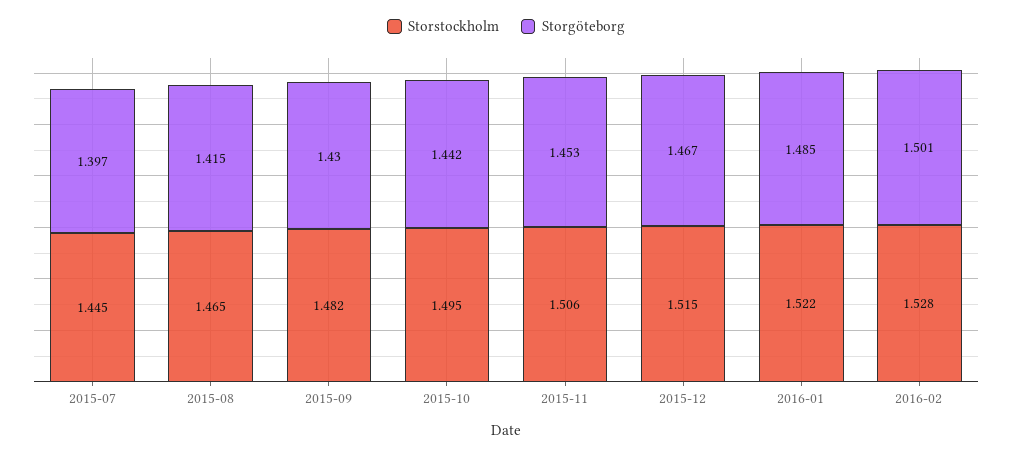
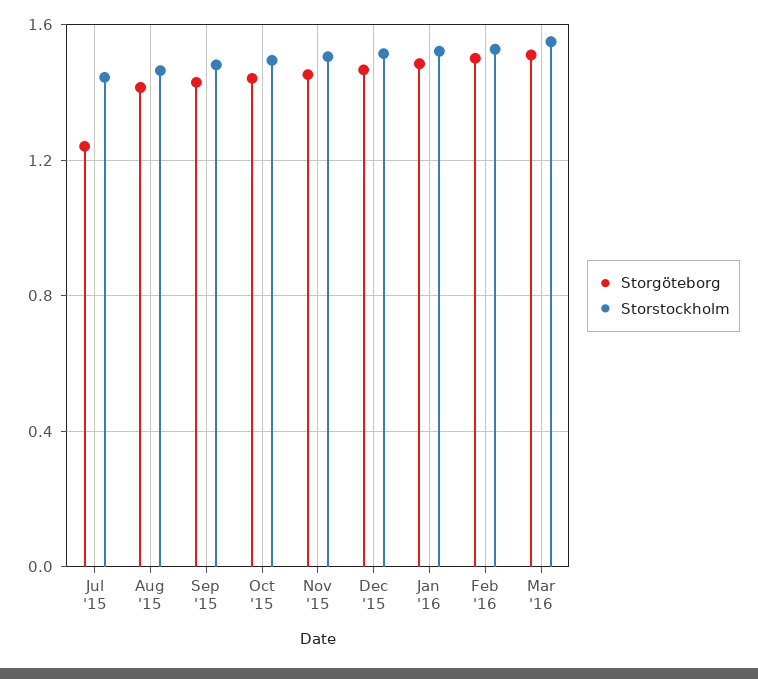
Storgöteborg, 2015-07: 1.397 -> 1.25
Storgöteborg, Mar '16: none -> 1.5
Storstockholm, Mar '16: none -> 1.55

